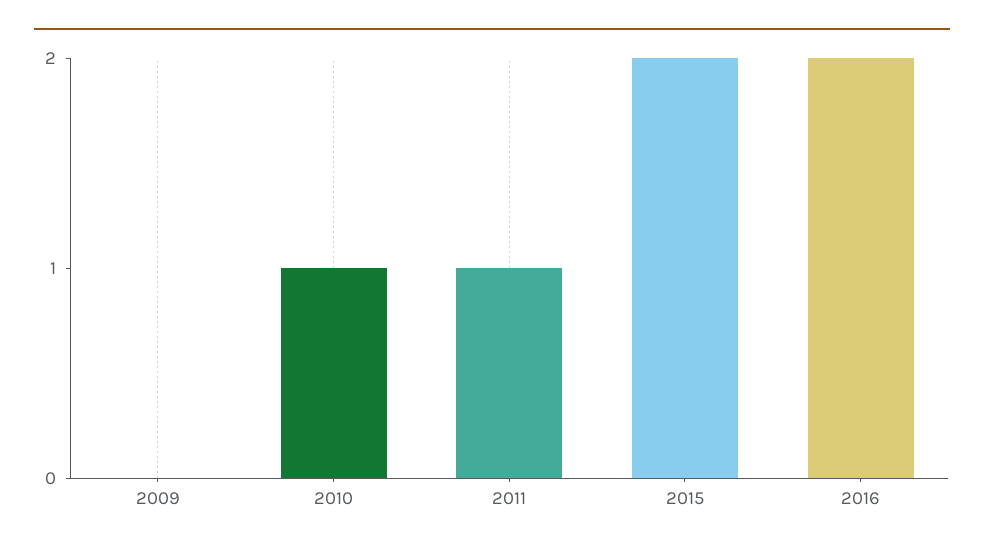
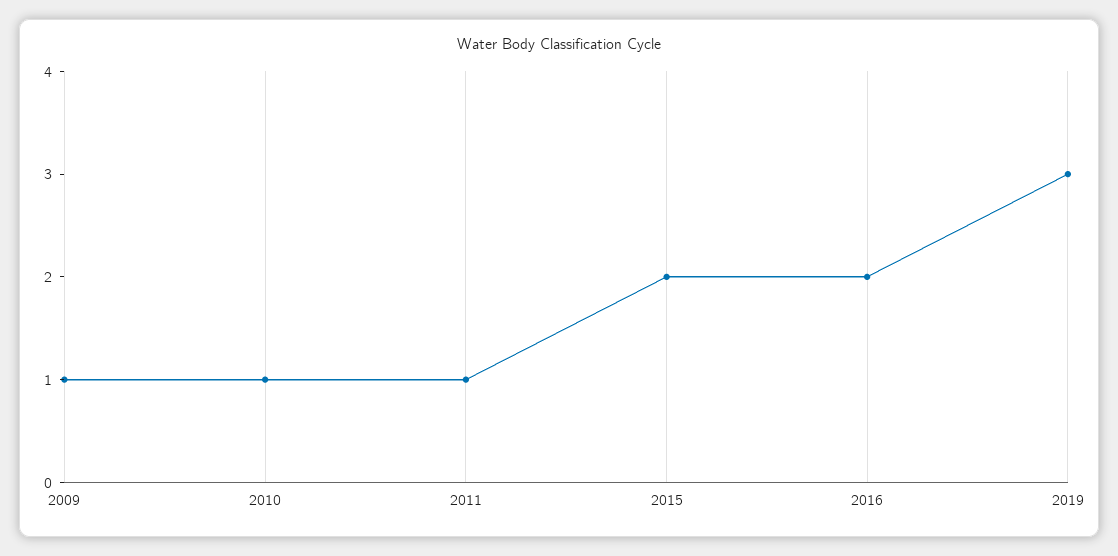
2009: 0 -> 1
2019: none -> 3

